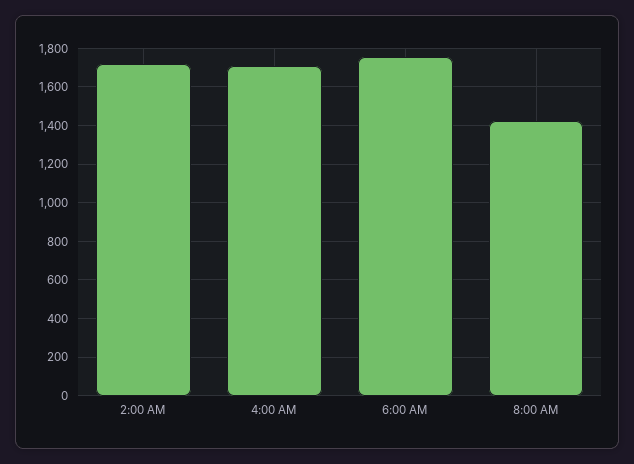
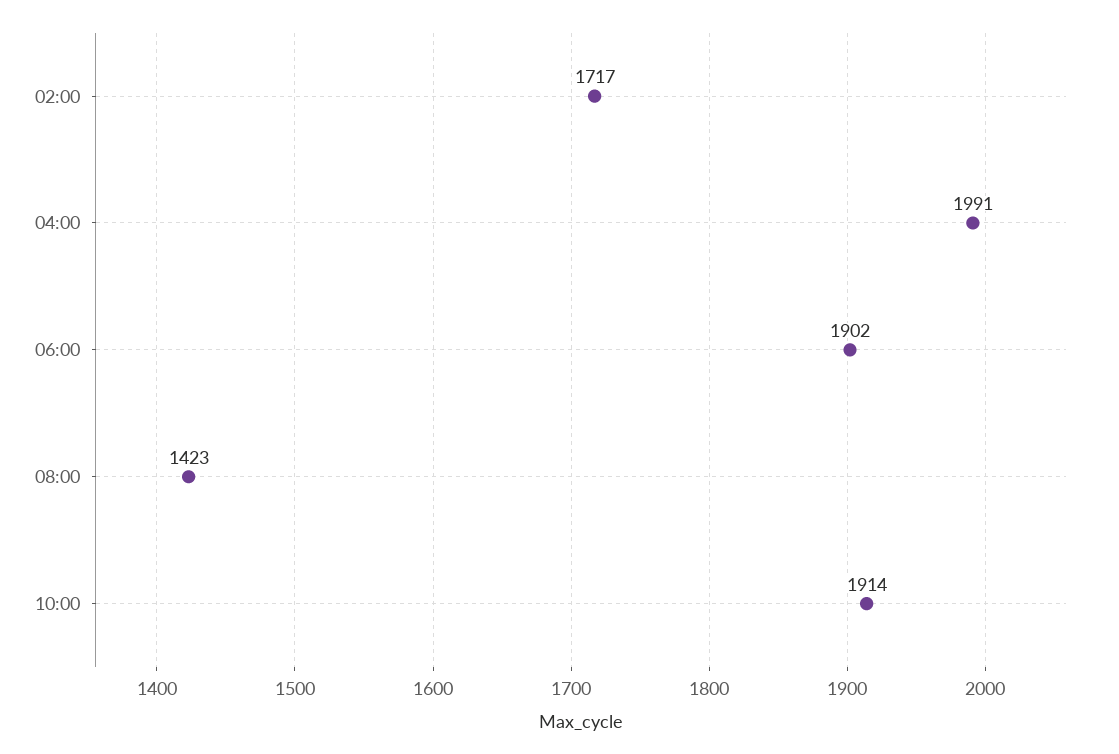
4:00 AM: 1700 -> 1991
6:00 AM: 1750 -> 1902
10:00: none -> 1914

